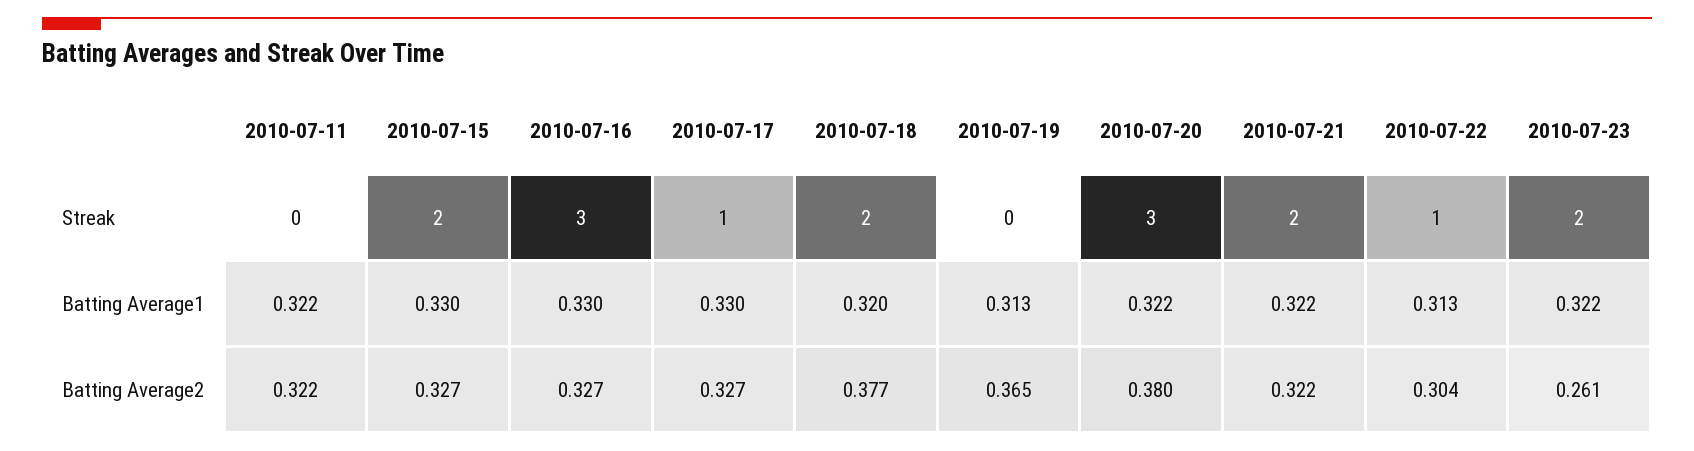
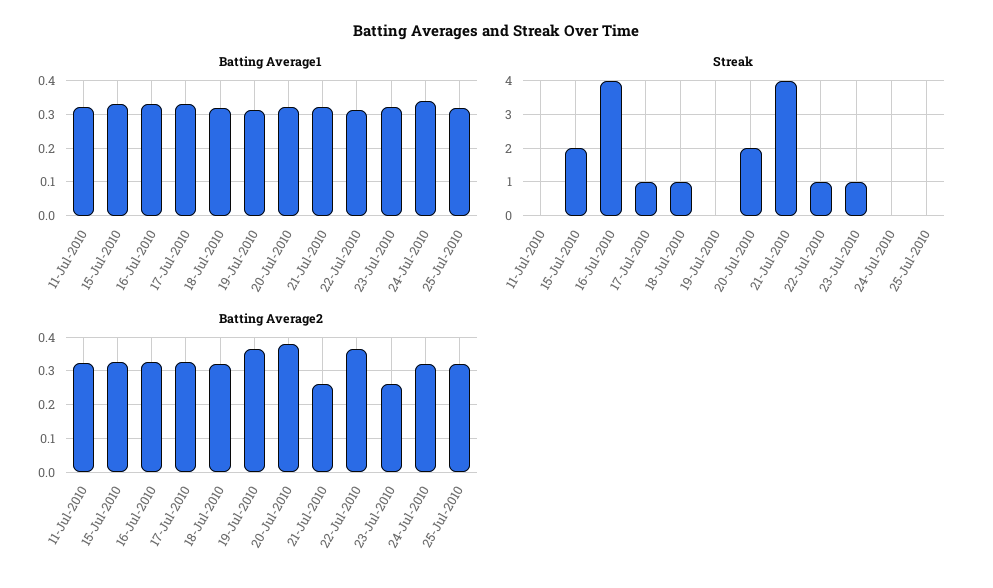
Streak, 2010-07-16: 3 -> 4
Streak, 2010-07-18: 2 -> 1
Streak, 2010-07-20: 3 -> 2
Streak, 2010-07-21: 2 -> 4
Streak, 2010-07-23: 2 -> 1
Batting Average2, 2010-07-18: 0.377 -> 0.32
Batting Average2, 2010-07-21: 0.322 -> 0.26
Batting Average2, 2010-07-22: 0.304 -> 0.36
Batting Average1, 24-Jul-2010: none -> 0.34
Batting Average1, 25-Jul-2010: none -> 0.32
Streak, 24-Jul-2010: none -> 0
Streak, 25-Jul-2010: none -> 0
Batting Average2, 24-Jul-2010: none -> 0.32
Batting Average2, 25-Jul-2010: none -> 0.32

